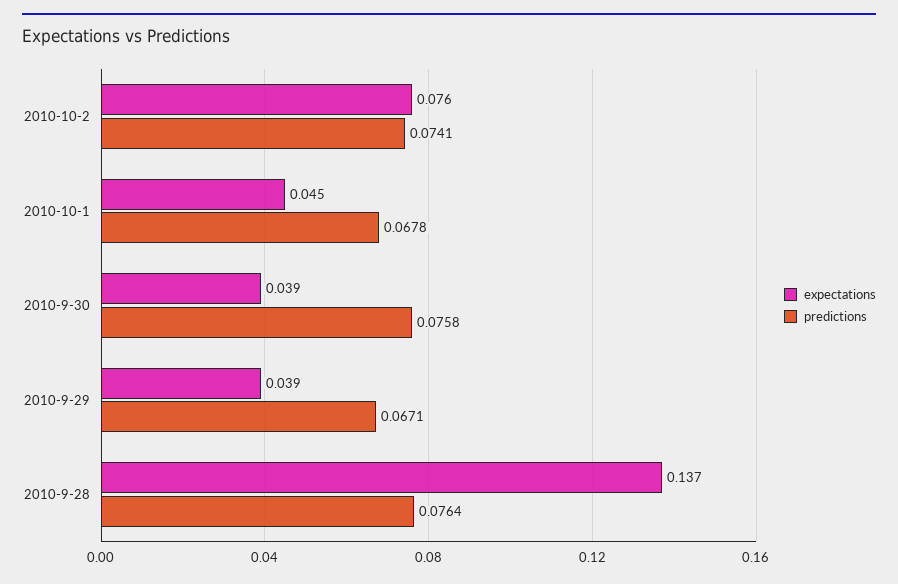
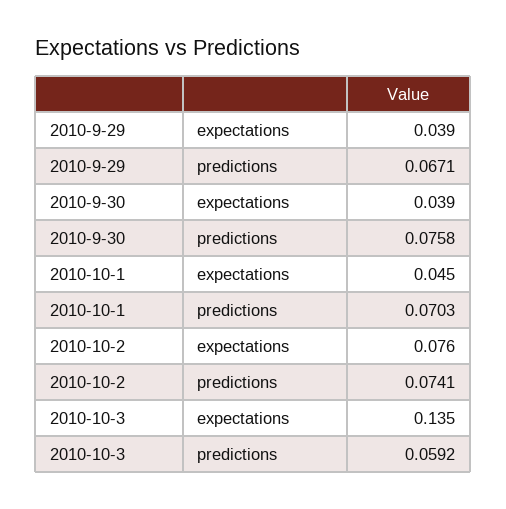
predictions, 2010-10-1: 0.0678 -> 0.0703
expectations, 2010-9-28: 0.137 -> none
predictions, 2010-9-28: 0.0764 -> none
expectations, 2010-10-3: none -> 0.135
predictions, 2010-10-3: none -> 0.0592

